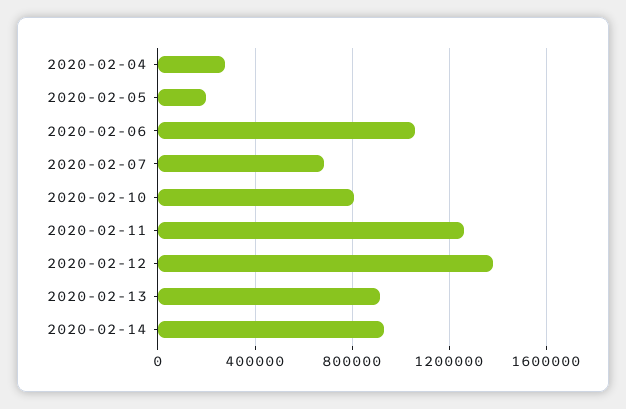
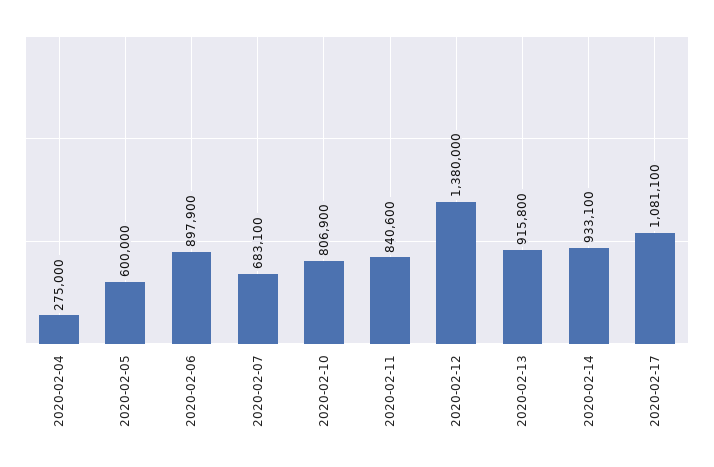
2020-02-05: 200000 -> 600000
2020-02-06: 1050000 -> 897900
2020-02-11: 1250000 -> 840600
2020-02-17: none -> 1081100

